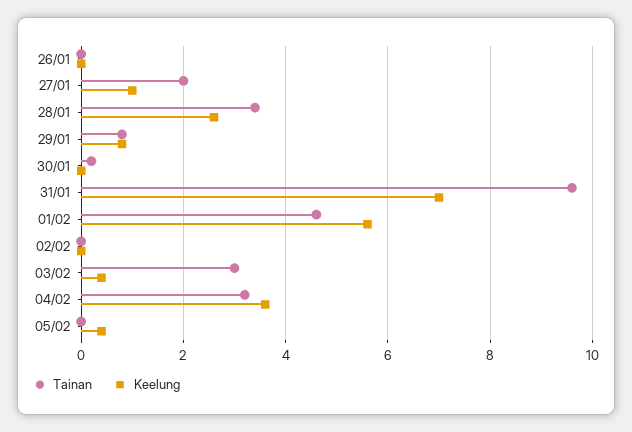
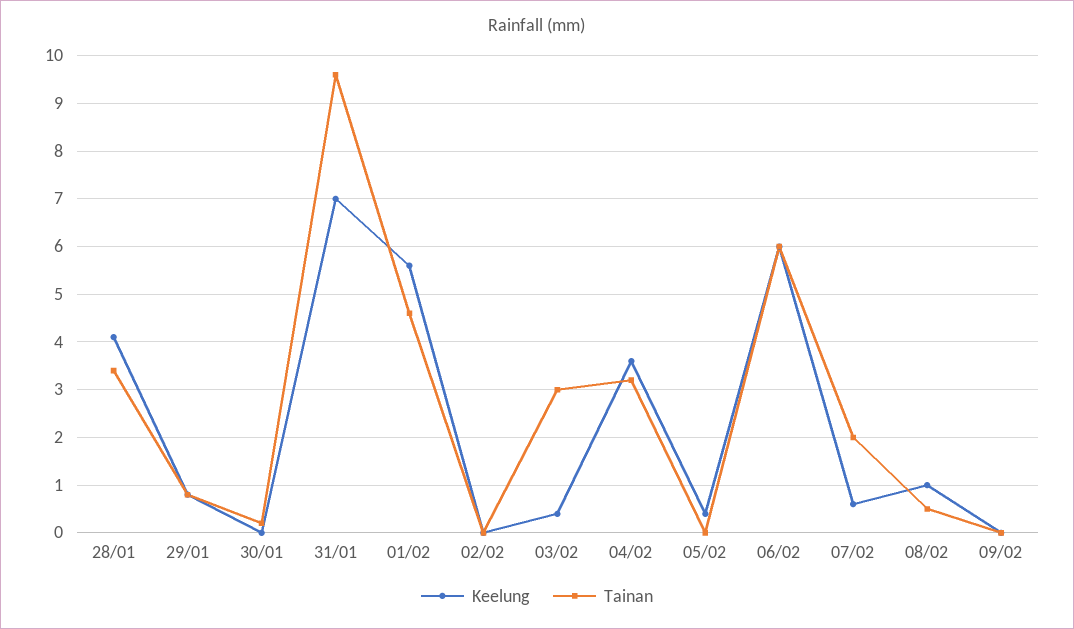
Tainan, 26/01: 0 -> none
Keelung, 26/01: 0 -> none
Tainan, 27/01: 2 -> none
Keelung, 27/01: 1 -> none
Keelung, 28/01: 2.5 -> 4
Keelung, 06/02: none -> 6
Tainan, 06/02: none -> 6
Keelung, 07/02: none -> 0.5
Tainan, 07/02: none -> 2
Keelung, 08/02: none -> 1
Tainan, 08/02: none -> 0.5
Keelung, 09/02: none -> 0
Tainan, 09/02: none -> 0

